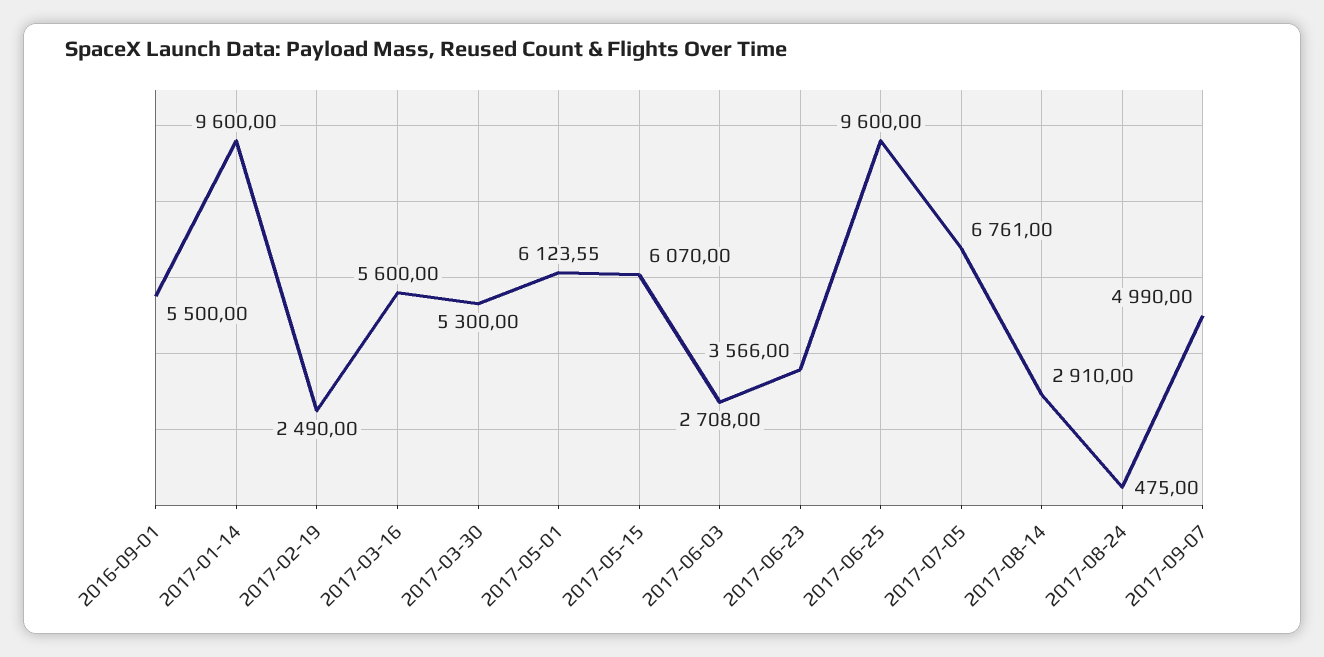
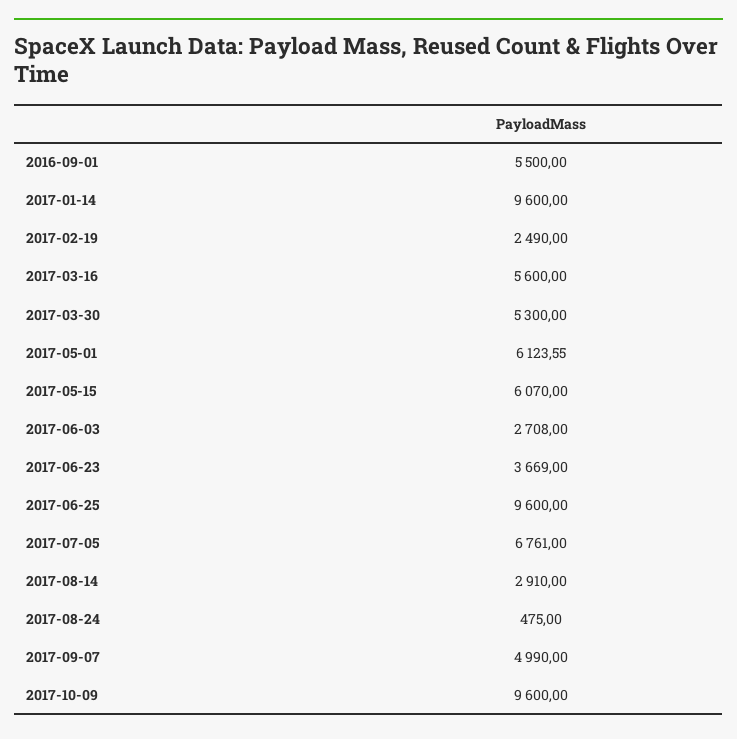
2017-06-23: 3566 -> 3669
2017-10-09: none -> 9600

